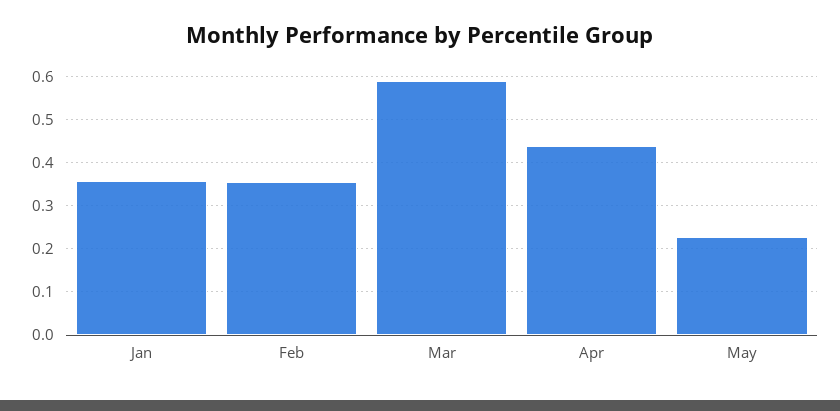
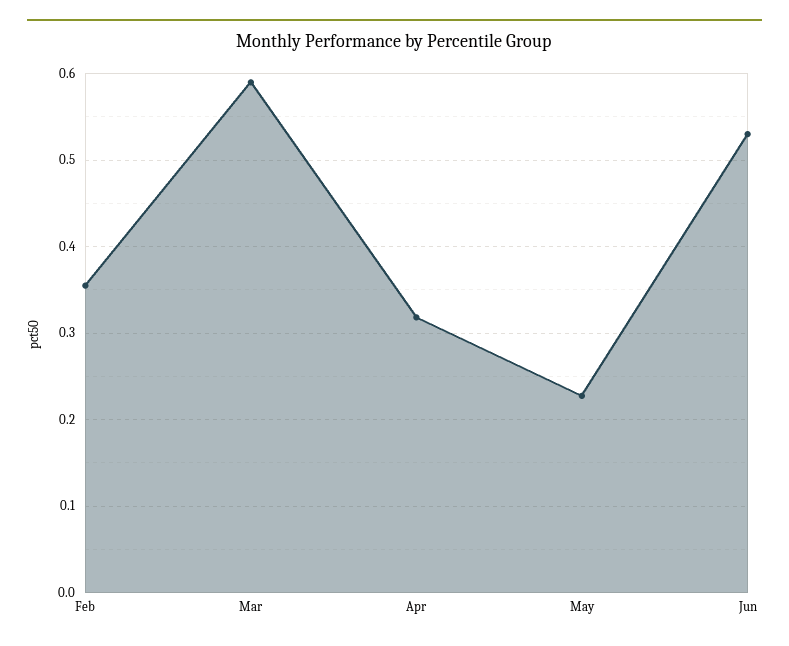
Jan: 0.36 -> none
Apr: 0.44 -> 0.32
Jun: none -> 0.53

